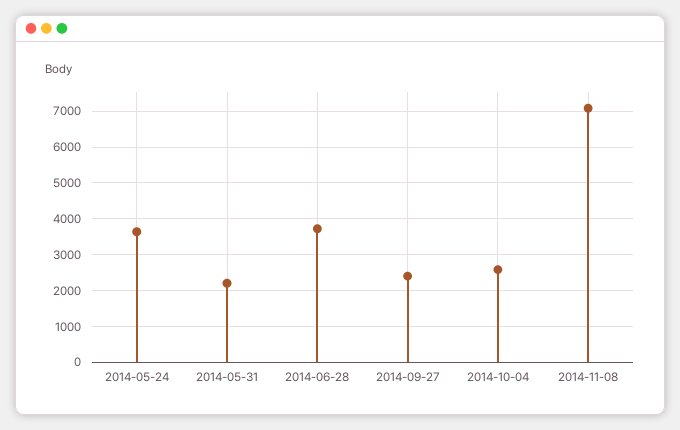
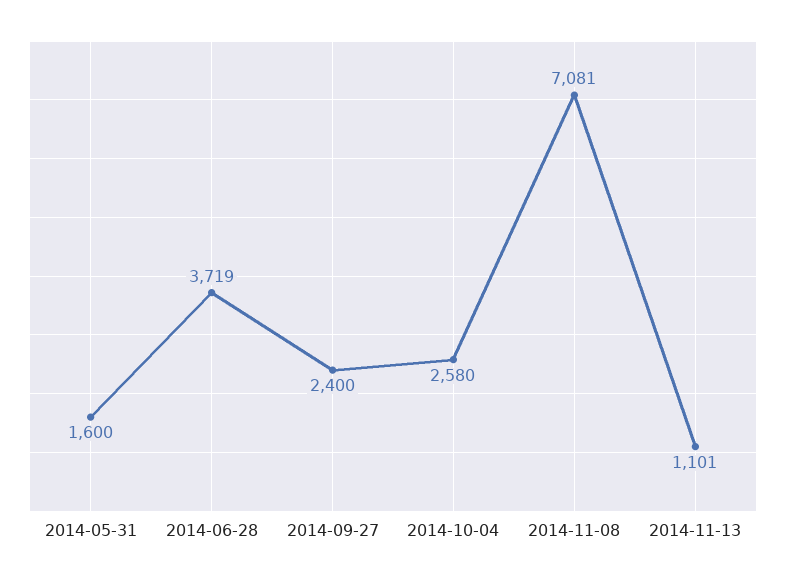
2014-05-24: 3600 -> none
2014-05-31: 2200 -> 1600
2014-11-13: none -> 1101

